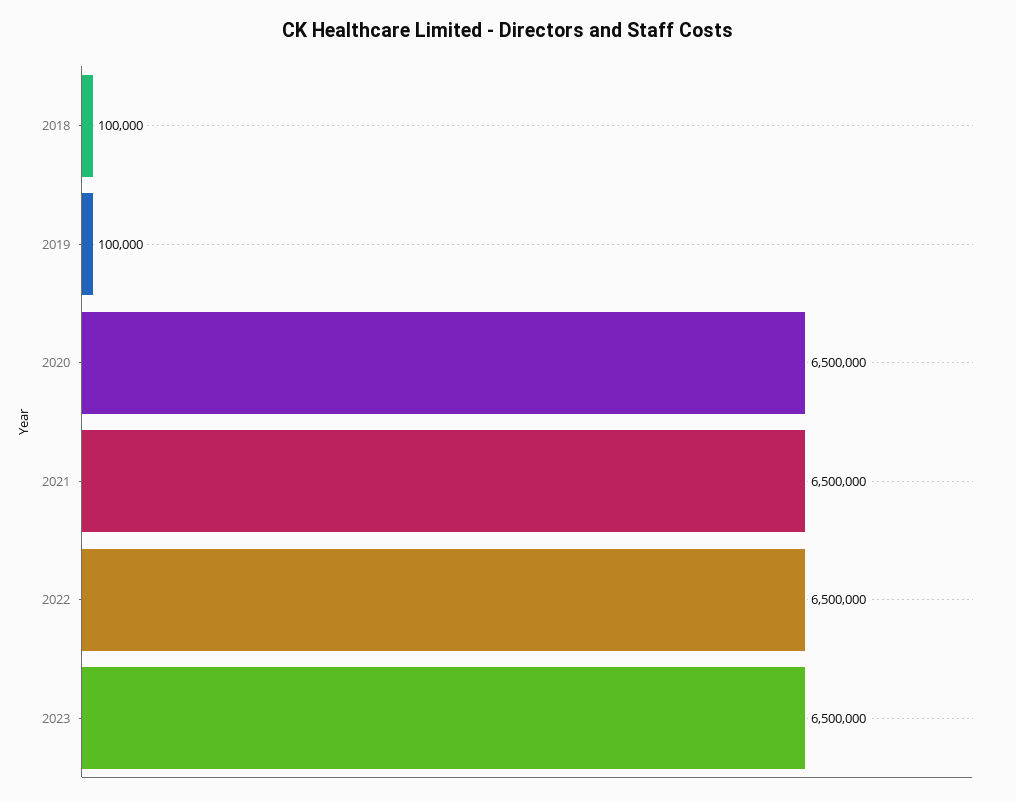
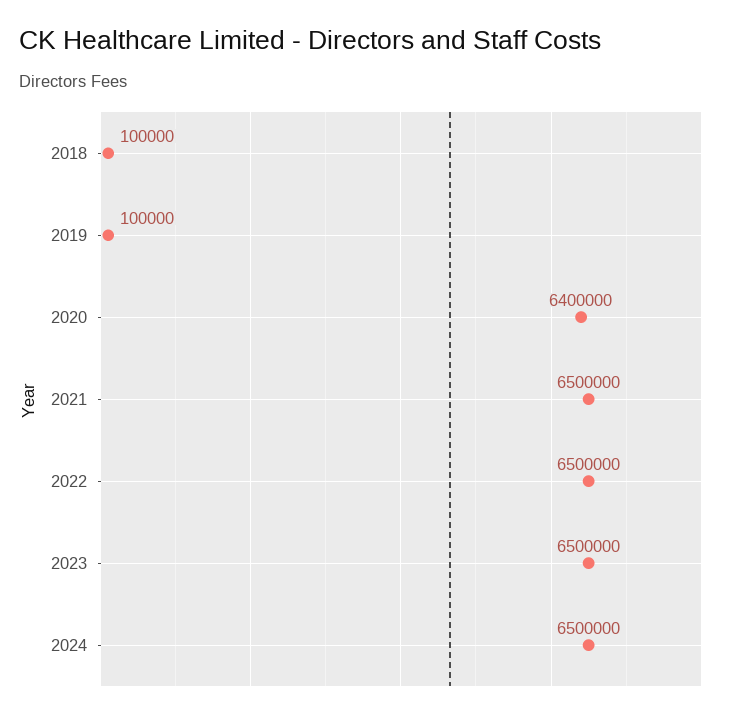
2020: 6500000 -> 6400000
2024: none -> 6500000

